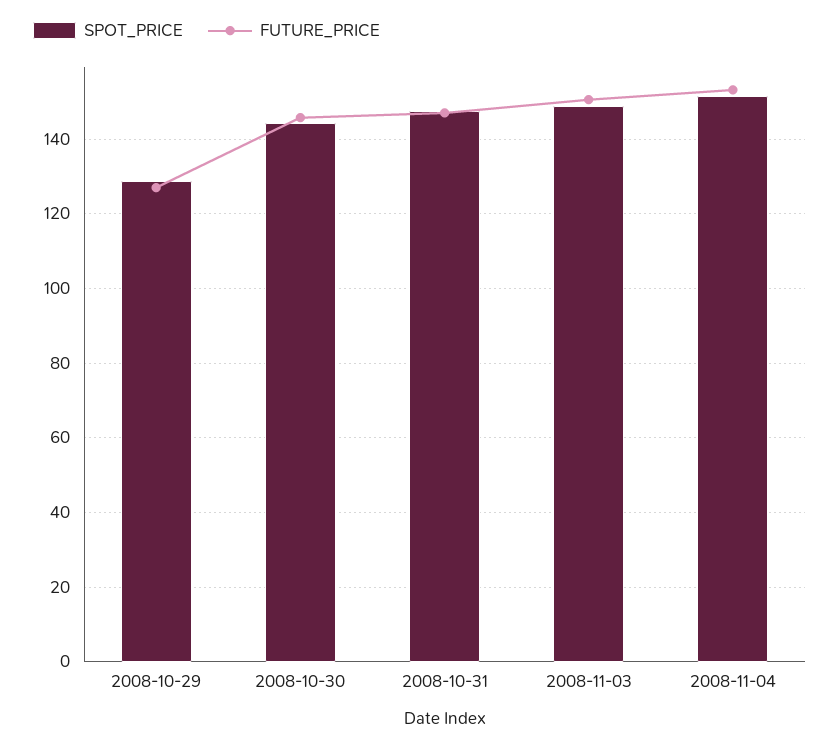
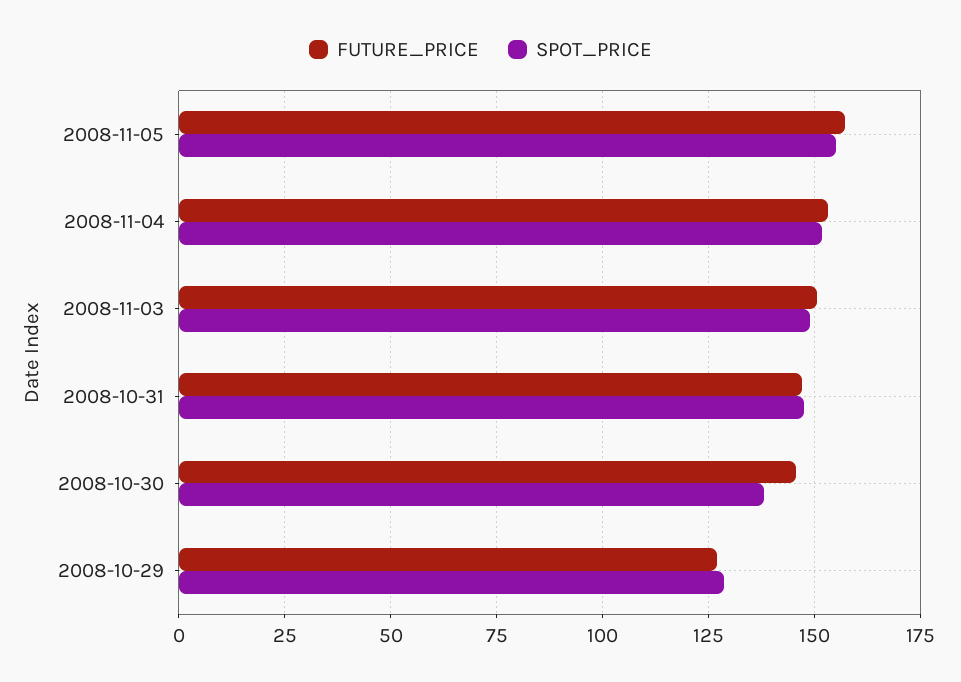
SPOT_PRICE, 2008-10-30: 144 -> 137.5
FUTURE_PRICE, 2008-11-05: none -> 157.5
SPOT_PRICE, 2008-11-05: none -> 155

